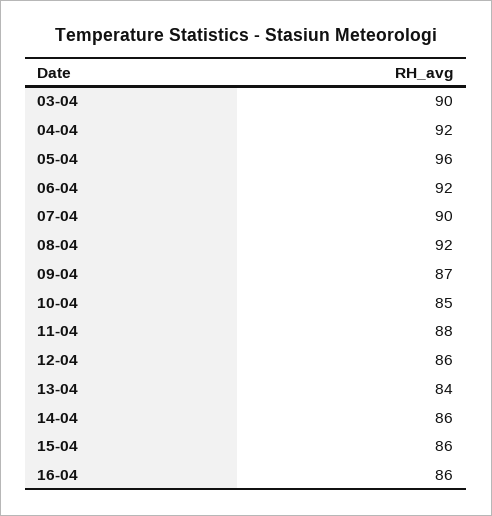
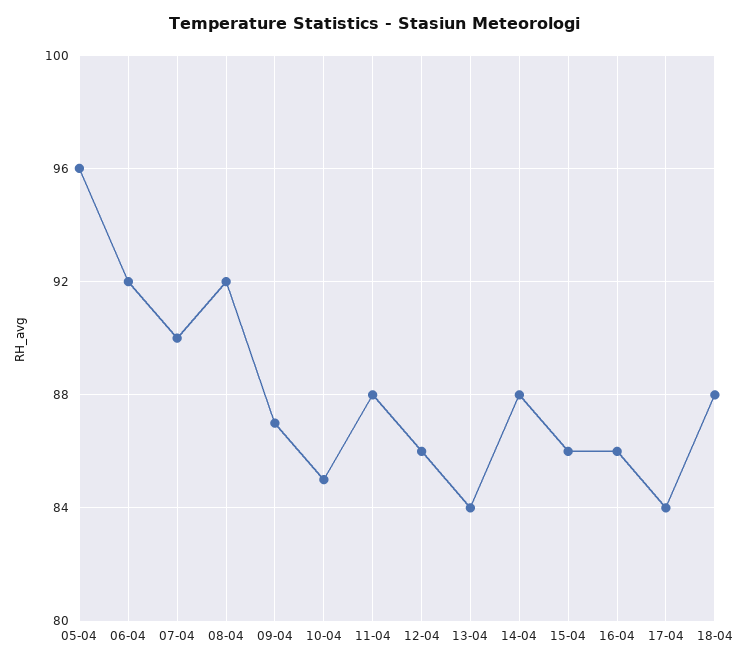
03-04: 90 -> none
04-04: 92 -> none
14-04: 86 -> 88
17-04: none -> 84
18-04: none -> 88

